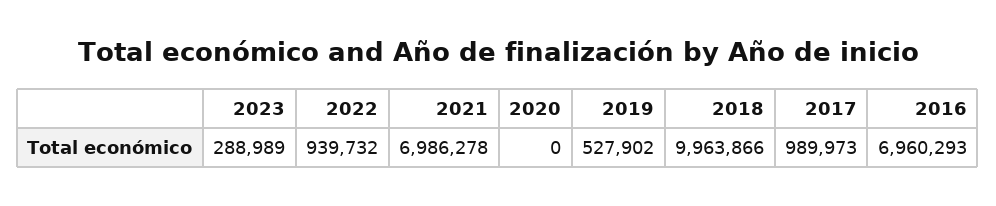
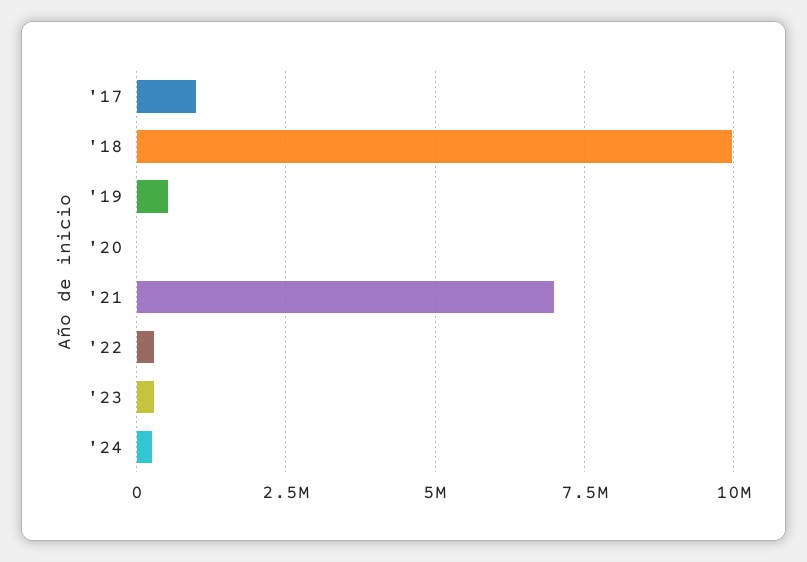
2022: 939732 -> 250000
2016: 6960293 -> none
'24: none -> 250000

